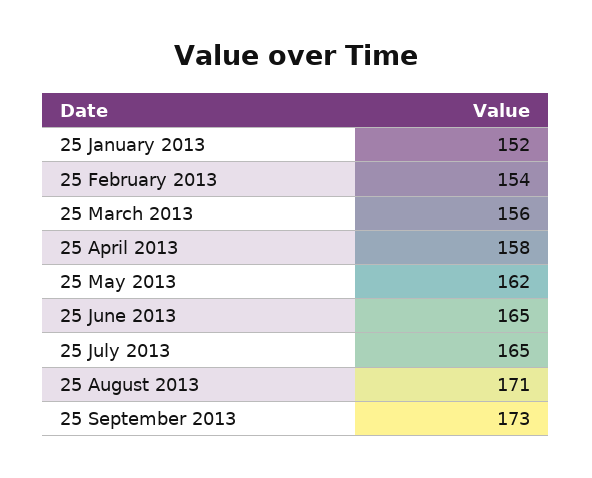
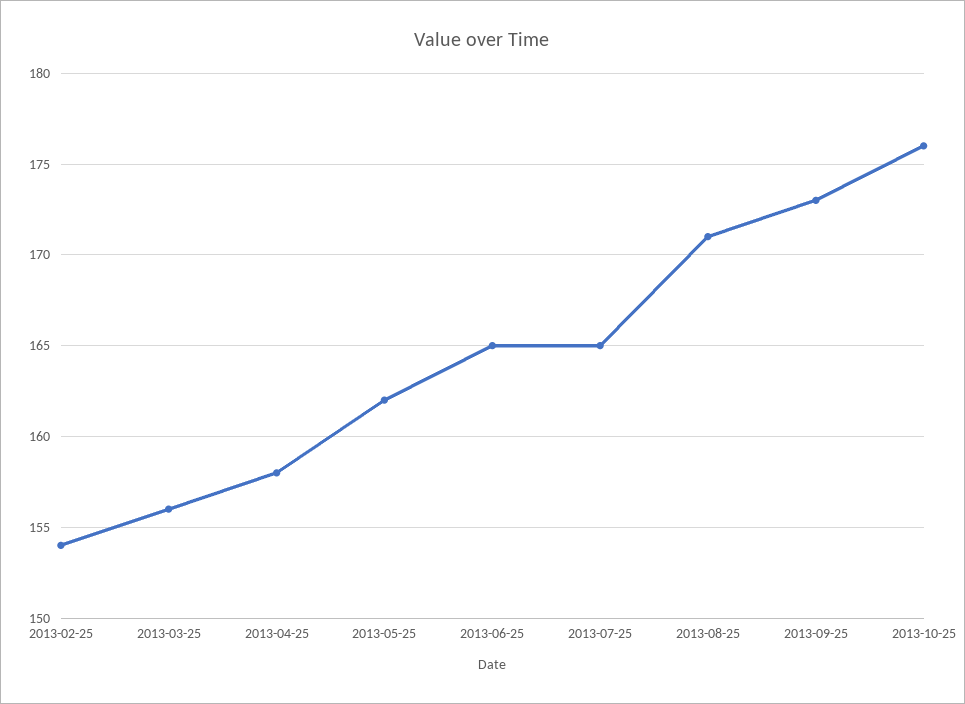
25 January 2013: 152 -> none
2013-10-25: none -> 176

